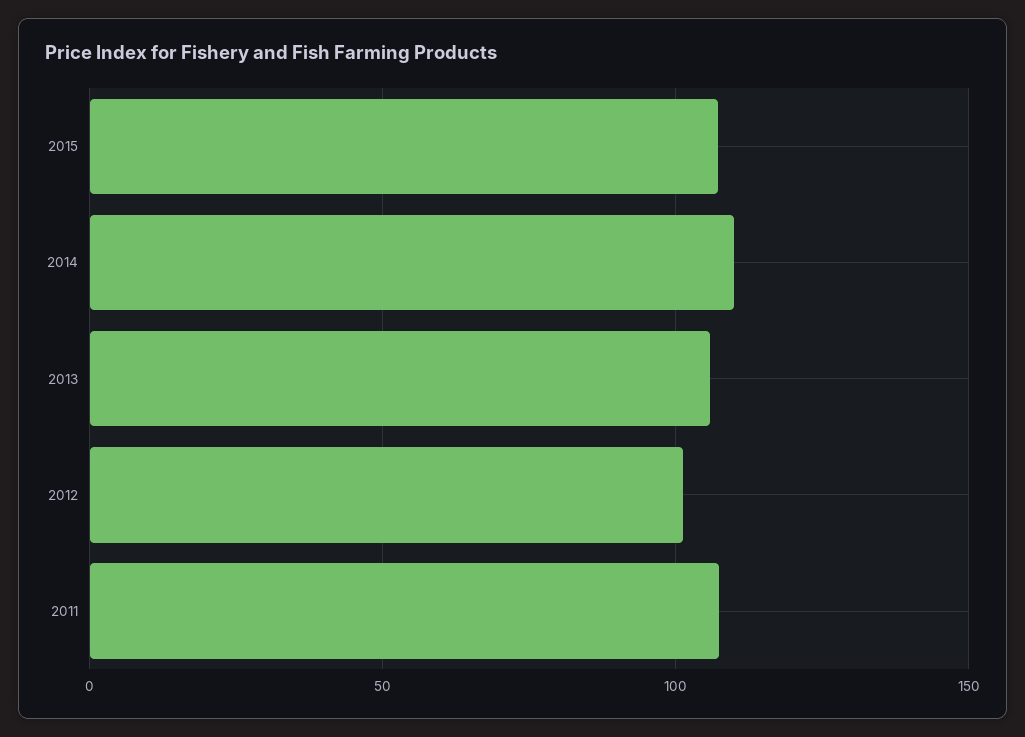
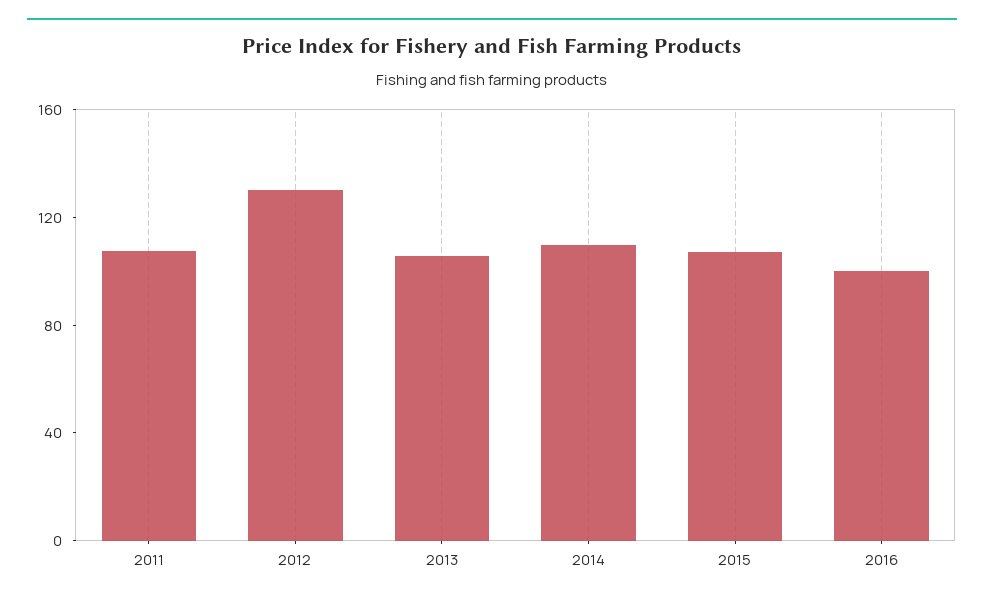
2012: 100 -> 130
2016: none -> 100

